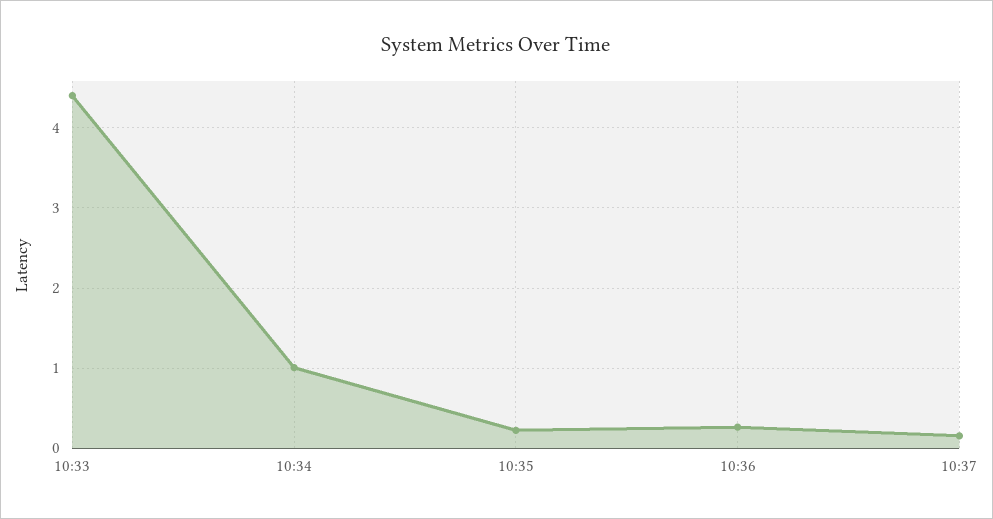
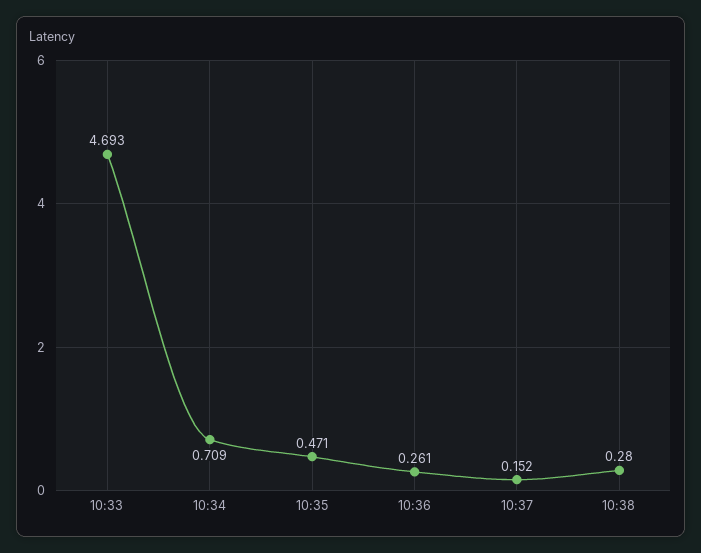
10:33: 4.4 -> 4.693
10:34: 1 -> 0.709
10:35: 0.2 -> 0.471
10:38: none -> 0.28

